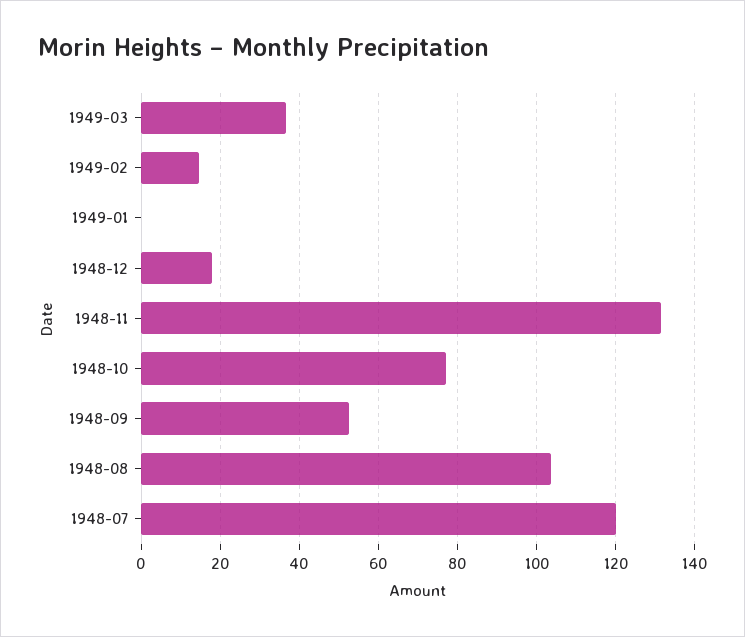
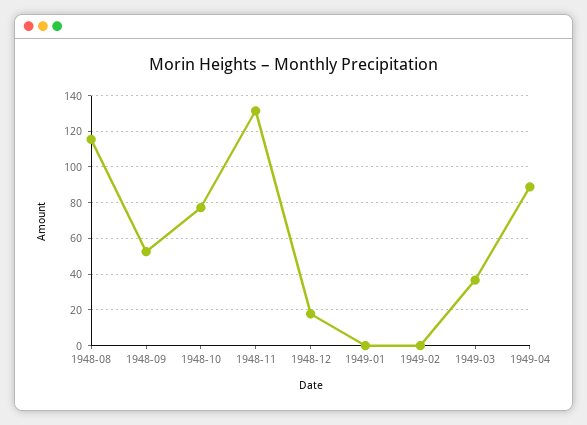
1949-02: 14 -> 0
1948-08: 104 -> 115
1948-07: 120 -> none
1949-04: none -> 90

